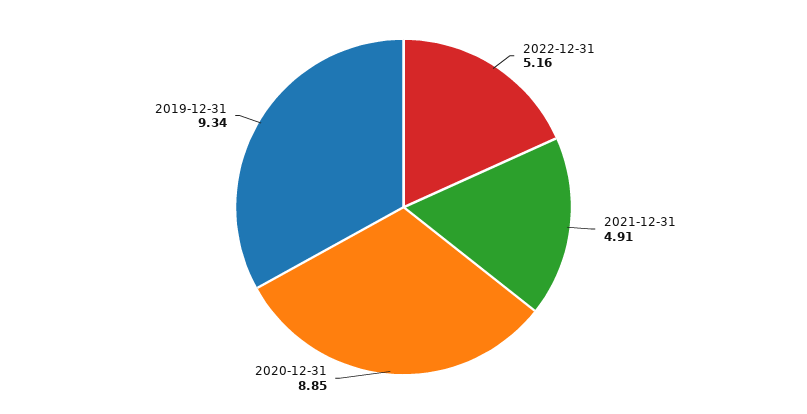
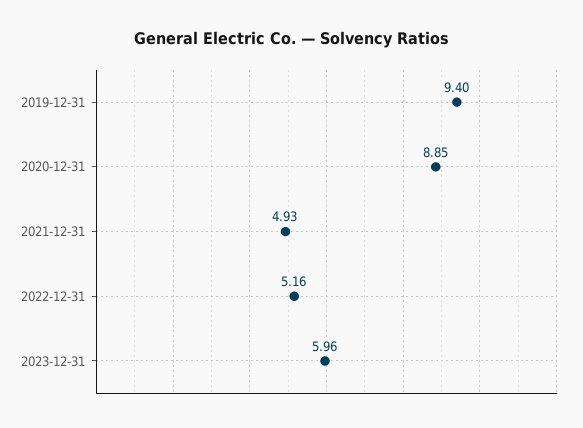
2021-12-31: 4.91 -> 4.93
2019-12-31: 9.34 -> 9.4
2023-12-31: none -> 5.96

